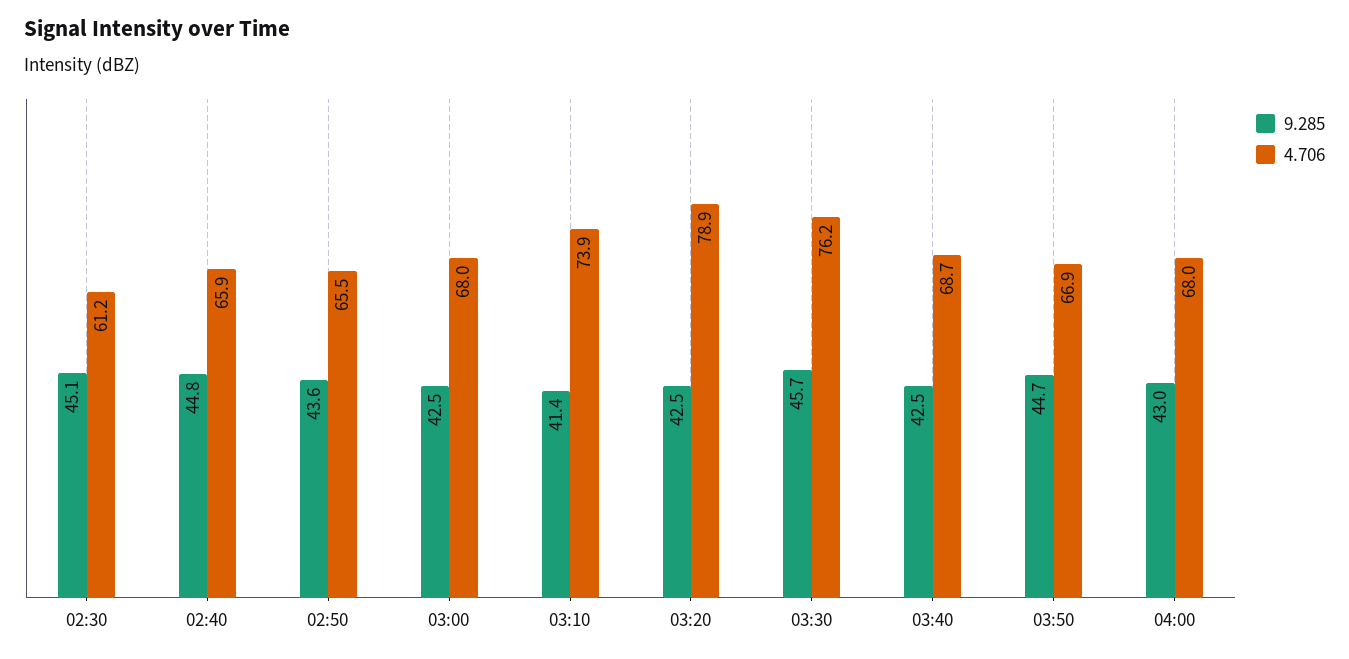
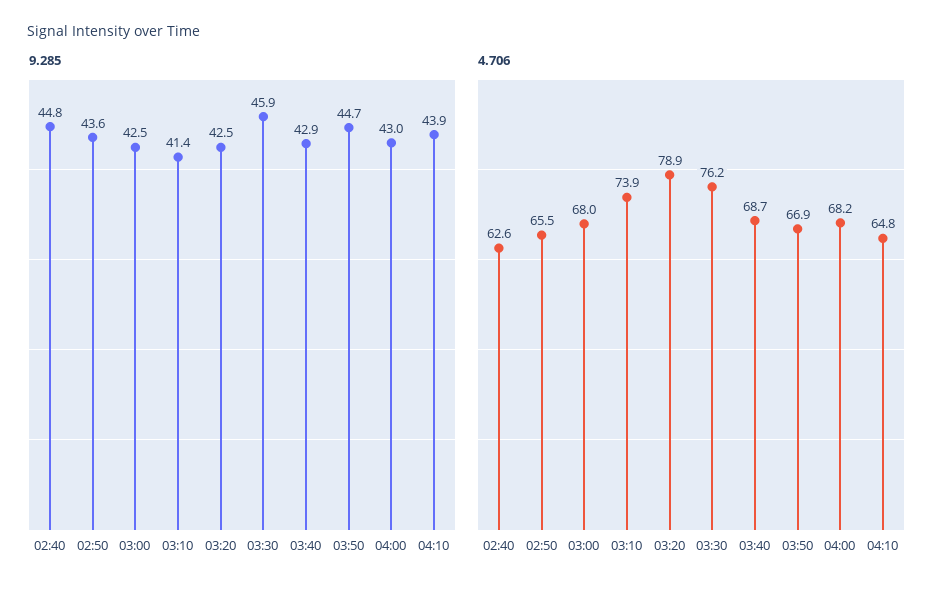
9.285, 02:30: 45.1 -> none
4.706, 02:30: 61.2 -> none
4.706, 02:40: 65.9 -> 62.6
9.285, 03:30: 45.7 -> 45.9
9.285, 03:40: 42.5 -> 42.9
4.706, 04:00: 68 -> 68.2
9.285, 04:10: none -> 43.9
4.706, 04:10: none -> 64.8

